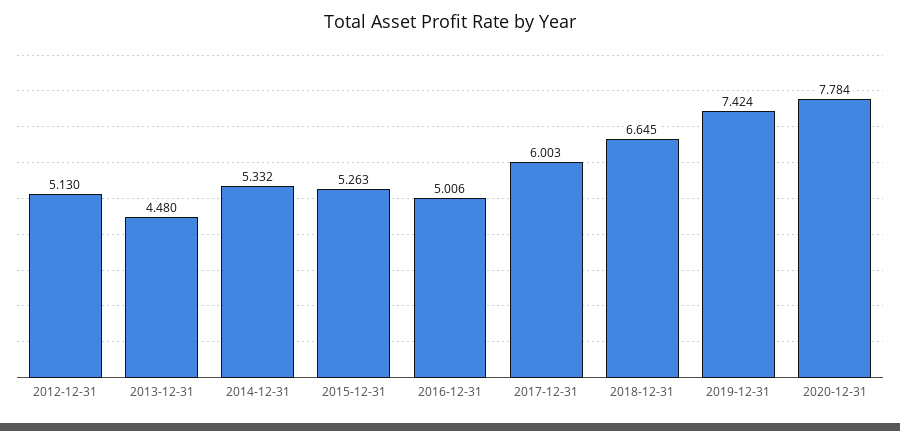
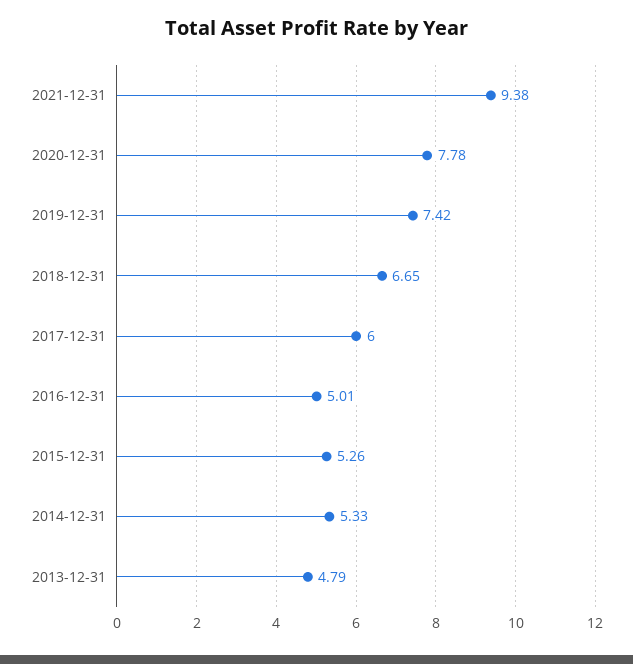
2012-12-31: 5.13 -> none
2013-12-31: 4.48 -> 4.79
2021-12-31: none -> 9.38

